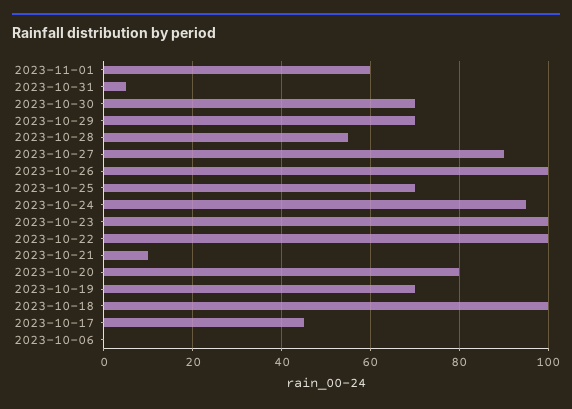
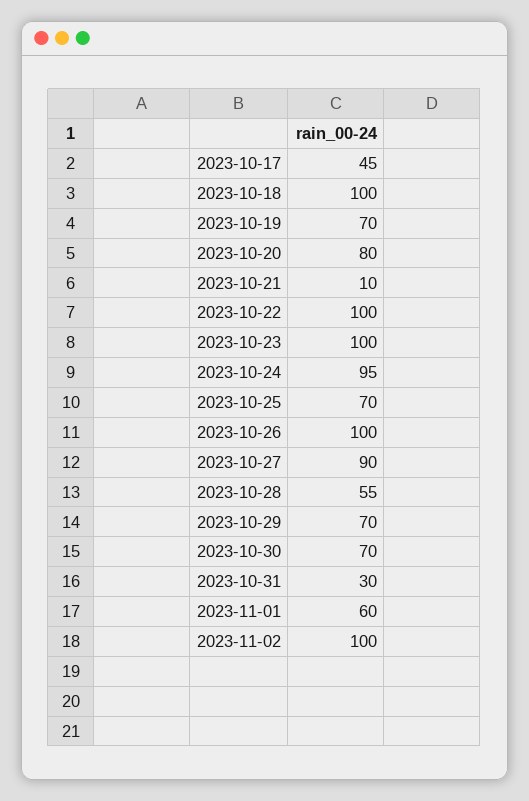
2023-10-31: 5 -> 30
2023-10-06: 0 -> none
2023-11-02: none -> 100

